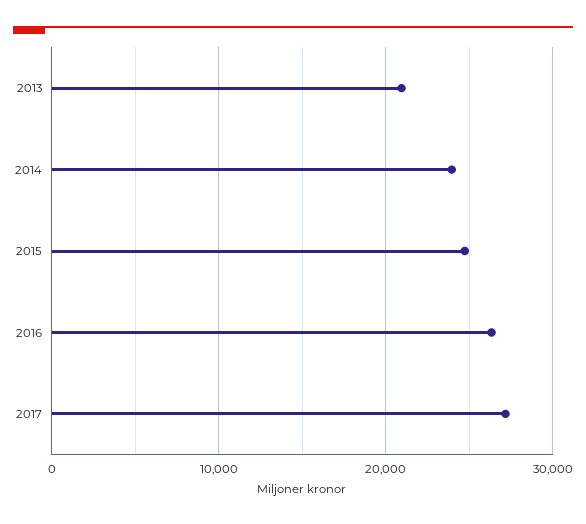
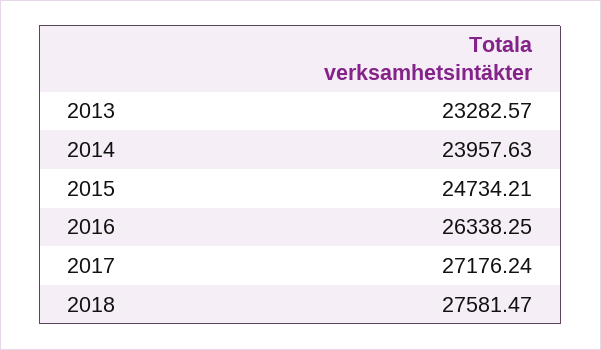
2013: 21000 -> 23282.57
2018: none -> 27581.47

